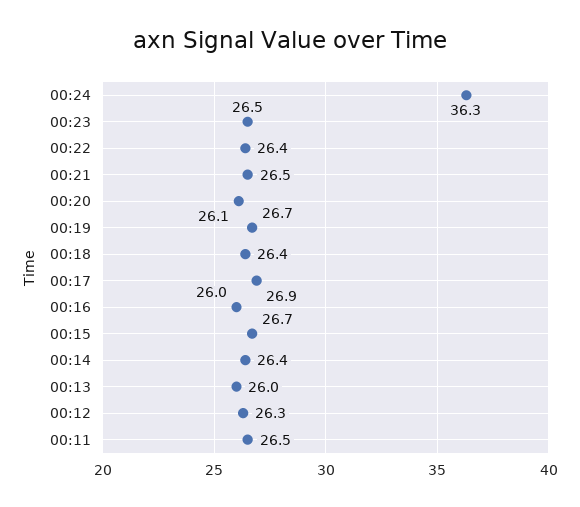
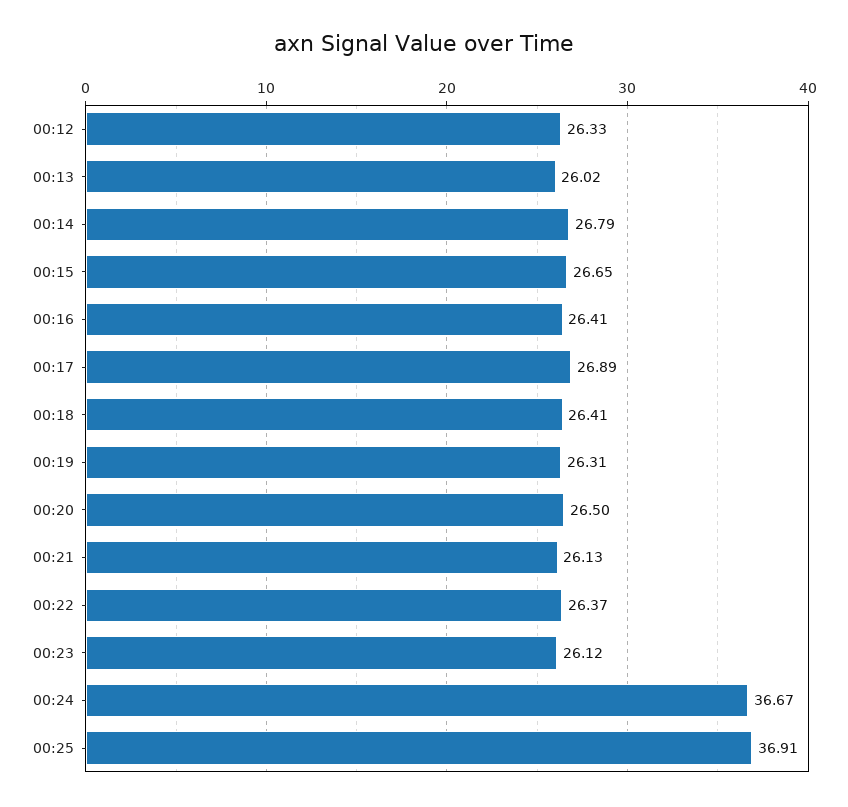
00:24: 36.3 -> 36.67
00:23: 26.5 -> 26.12
00:21: 26.5 -> 26.13
00:20: 26.1 -> 26.5
00:19: 26.7 -> 26.31
00:16: 26 -> 26.41
00:14: 26.4 -> 26.79
00:11: 26.5 -> none
00:25: none -> 36.91

